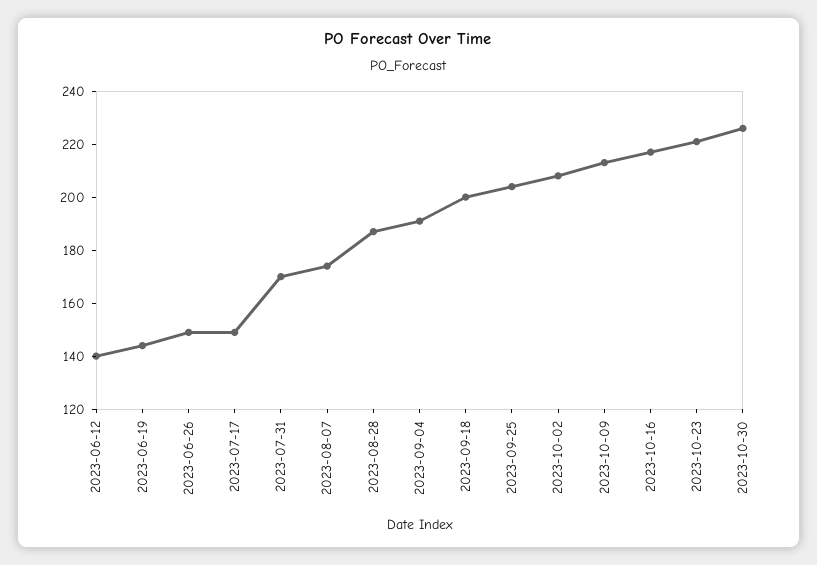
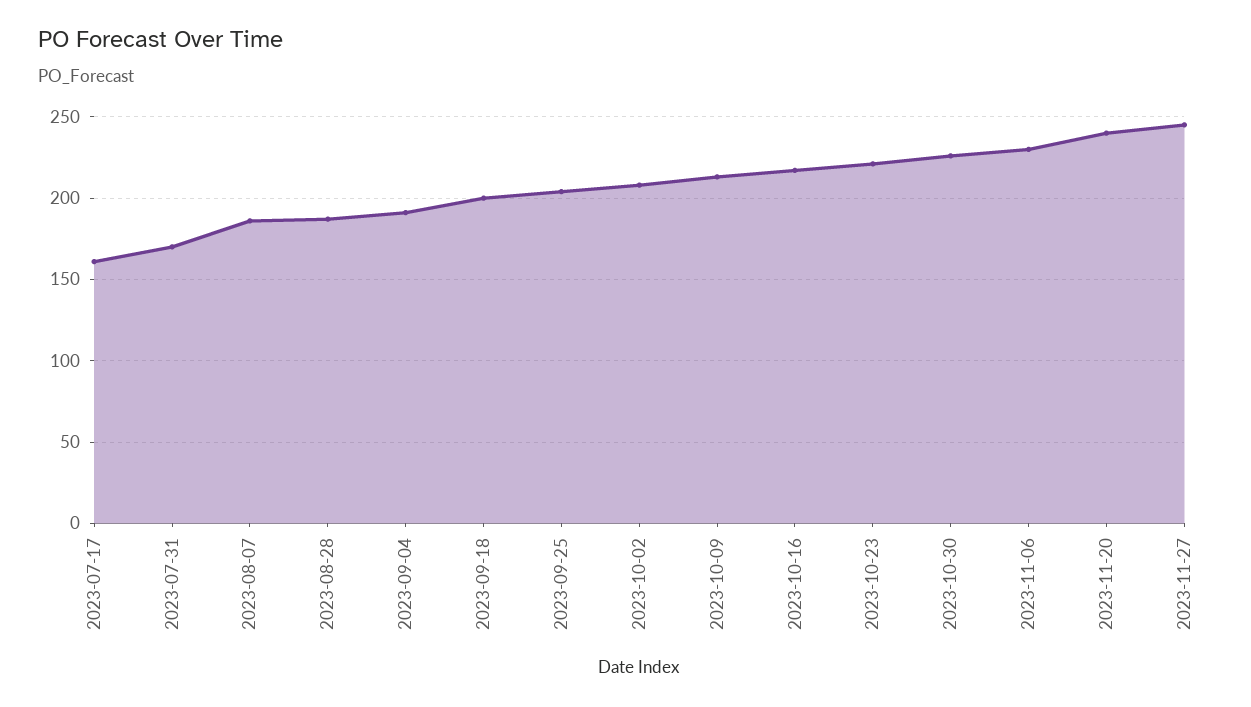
2023-06-12: 140 -> none
2023-06-19: 145 -> none
2023-06-26: 150 -> none
2023-07-17: 150 -> 160
2023-08-07: 175 -> 185
2023-11-06: none -> 230
2023-11-20: none -> 240
2023-11-27: none -> 245

